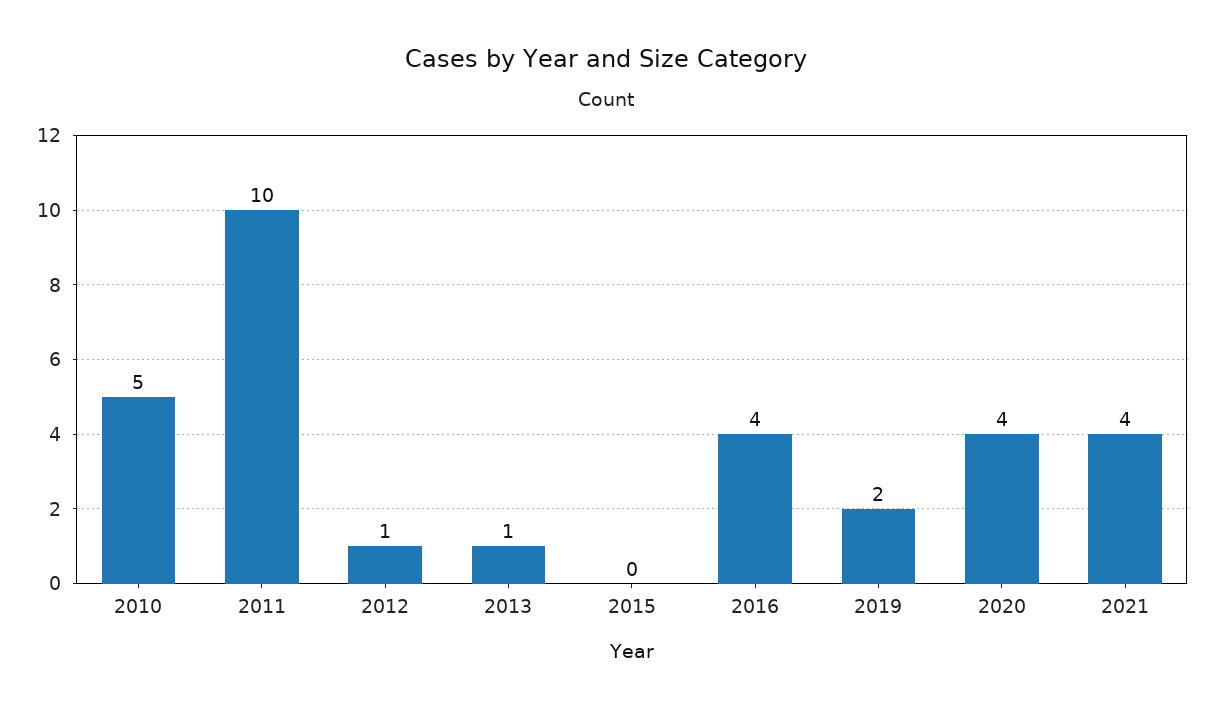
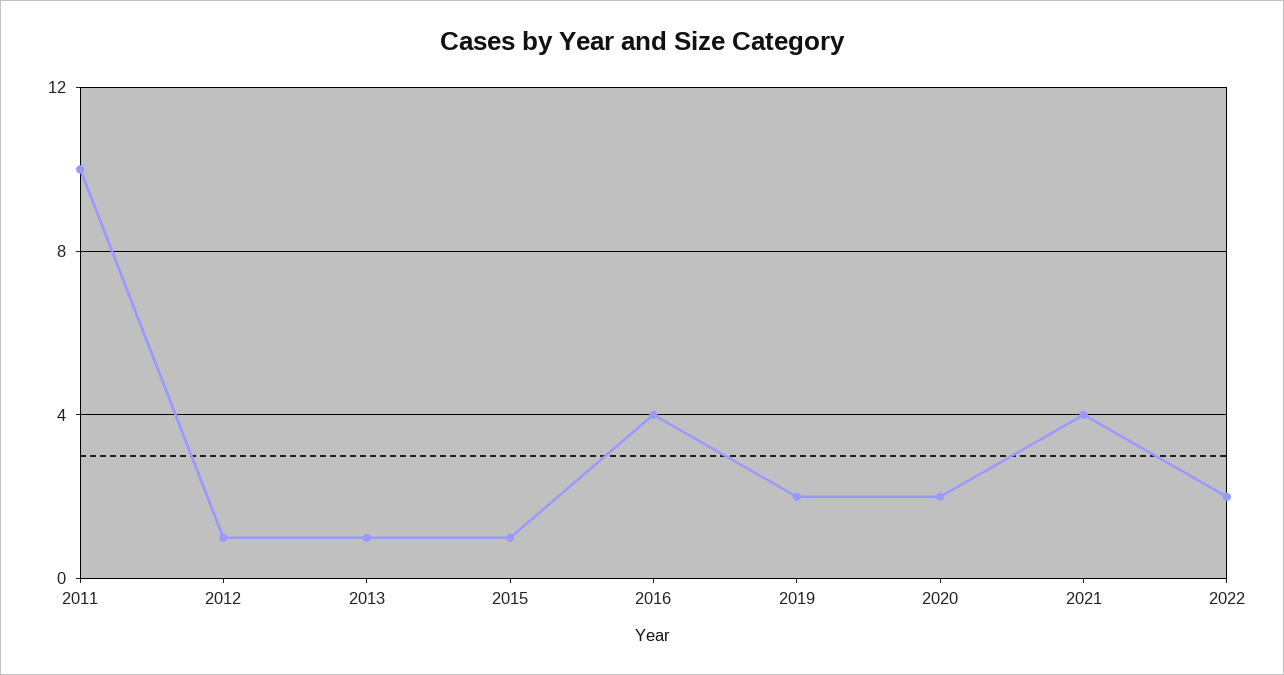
2010: 5 -> none
2015: 0 -> 1
2020: 4 -> 2
2022: none -> 2

